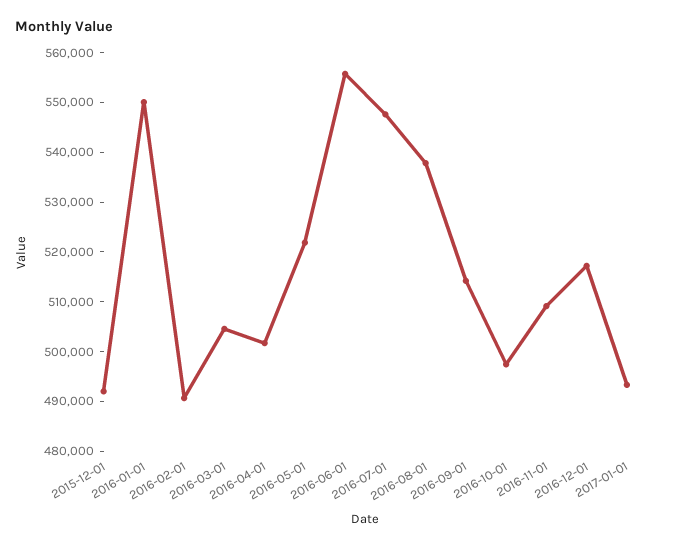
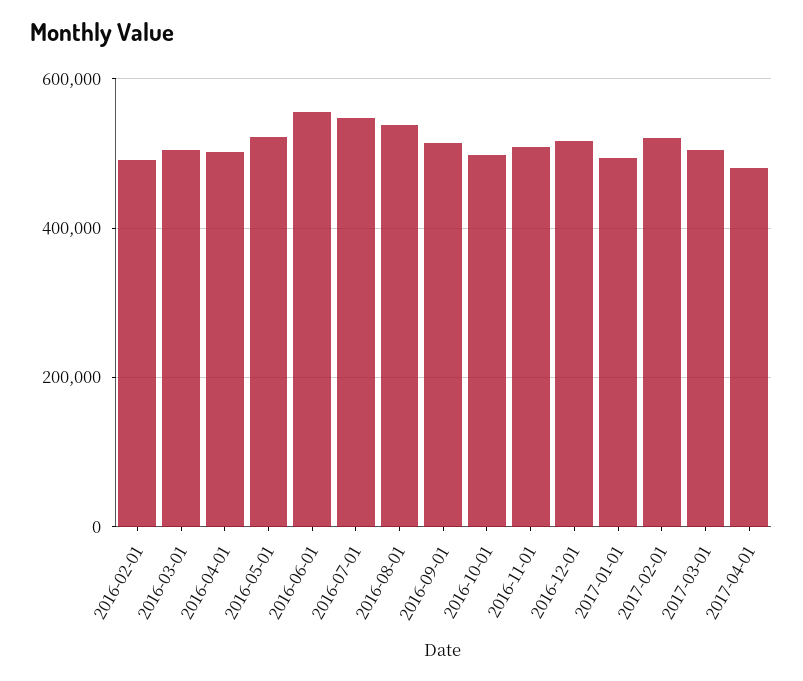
2015-12-01: 492000 -> none
2016-01-01: 550000 -> none
2017-02-01: none -> 520000
2017-03-01: none -> 500000
2017-04-01: none -> 480000

